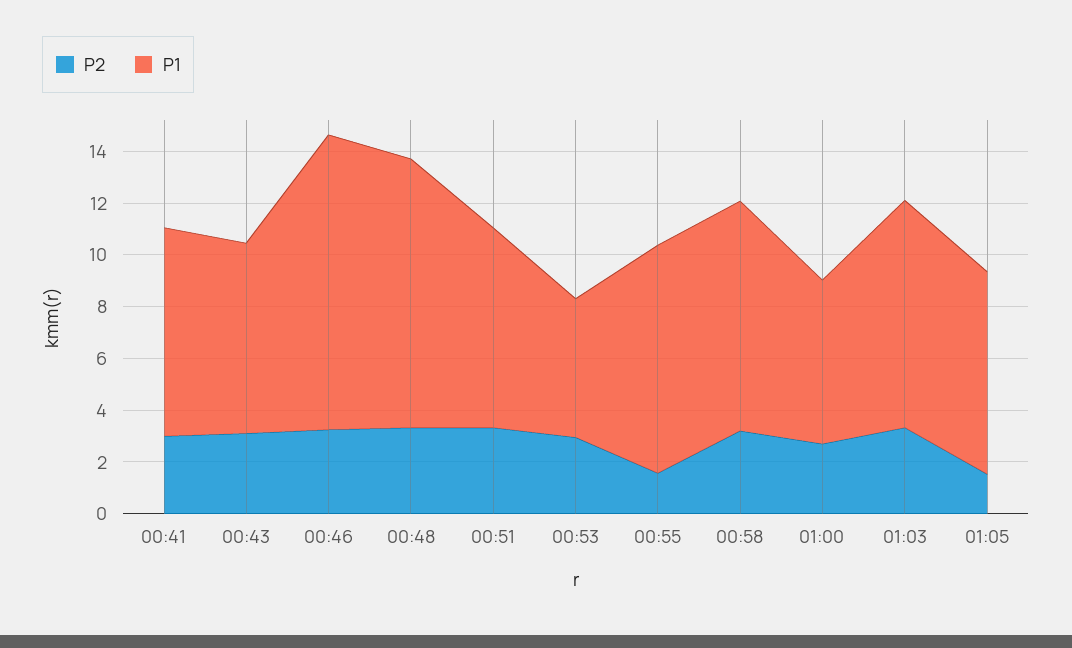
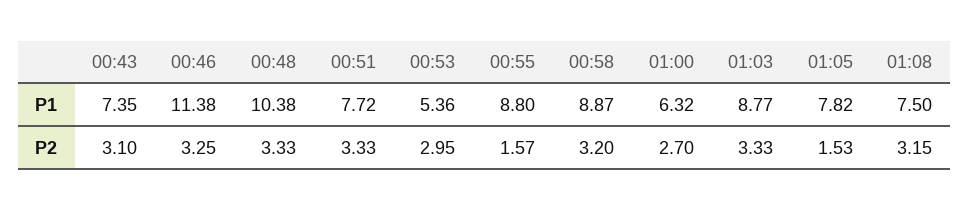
P2, 00:41: 3 -> none
P1, 00:41: 8 -> none
P1, 01:08: none -> 7.5
P2, 01:08: none -> 3.15

